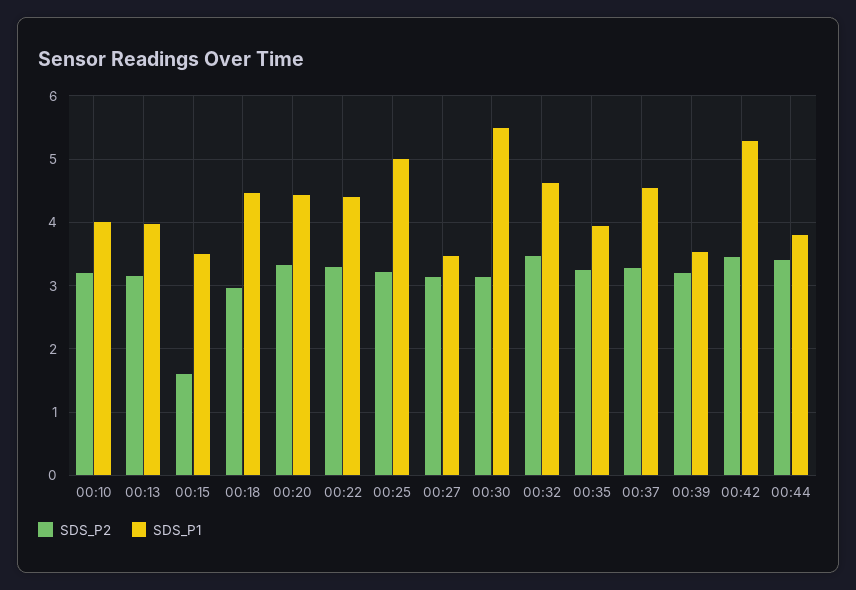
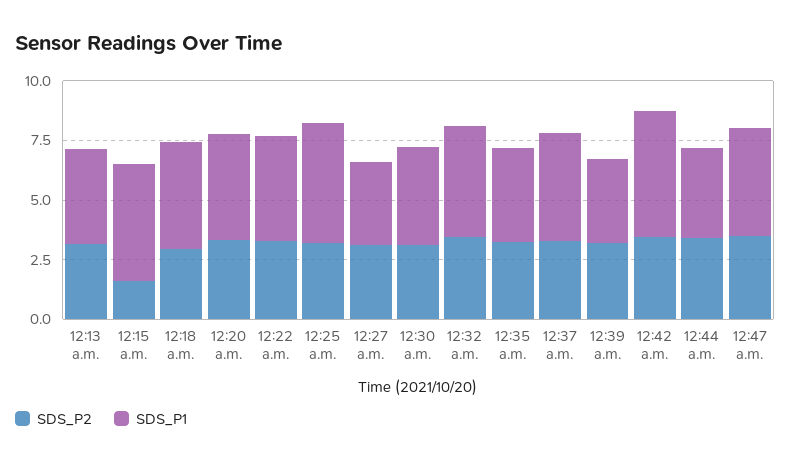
SDS_P2, 00:10: 3.2 -> none
SDS_P1, 00:10: 4 -> none
SDS_P1, 00:15: 3.5 -> 5
SDS_P1, 00:30: 5.5 -> 4
SDS_P2, 12:47 a.m.: none -> 3.5
SDS_P1, 12:47 a.m.: none -> 4.5

